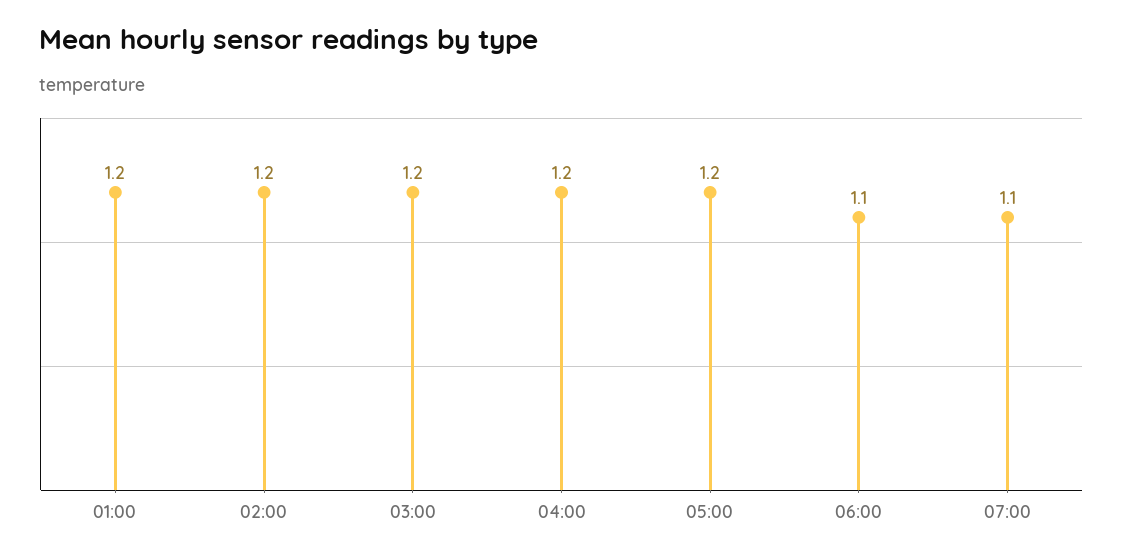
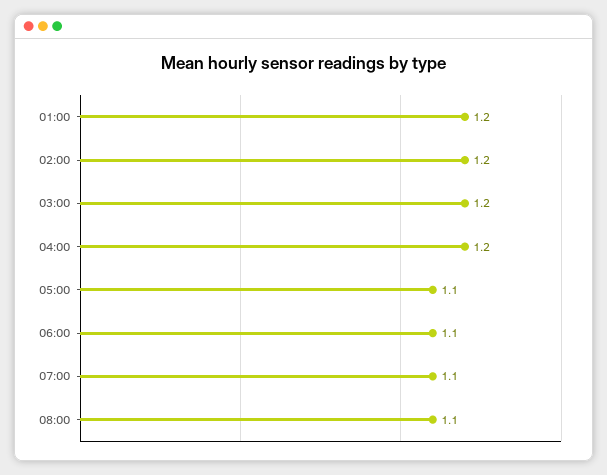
05:00: 1.2 -> 1.1
08:00: none -> 1.1

